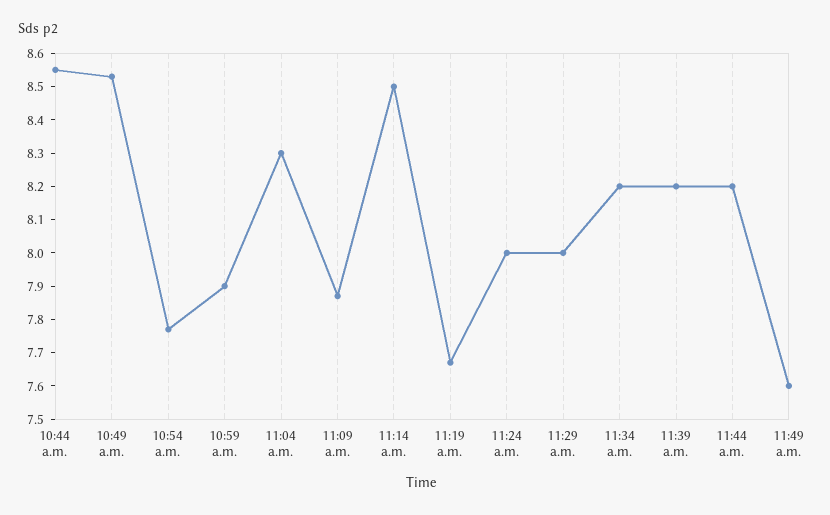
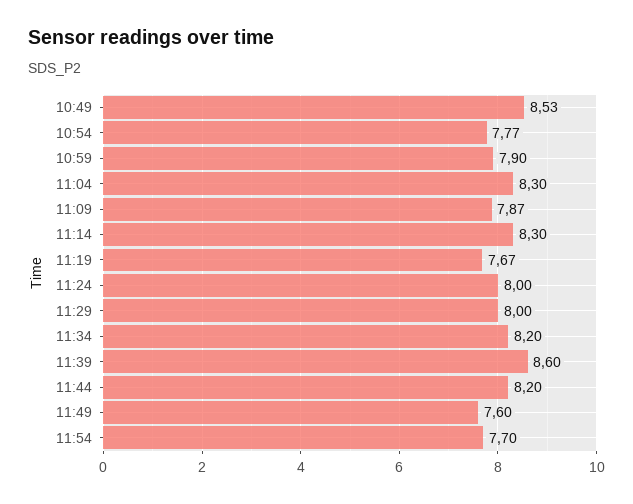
10:44 a.m.: 8.55 -> none
11:14 a.m.: 8.5 -> 8.3
11:39 a.m.: 8.2 -> 8.6
11:54: none -> 7.7

